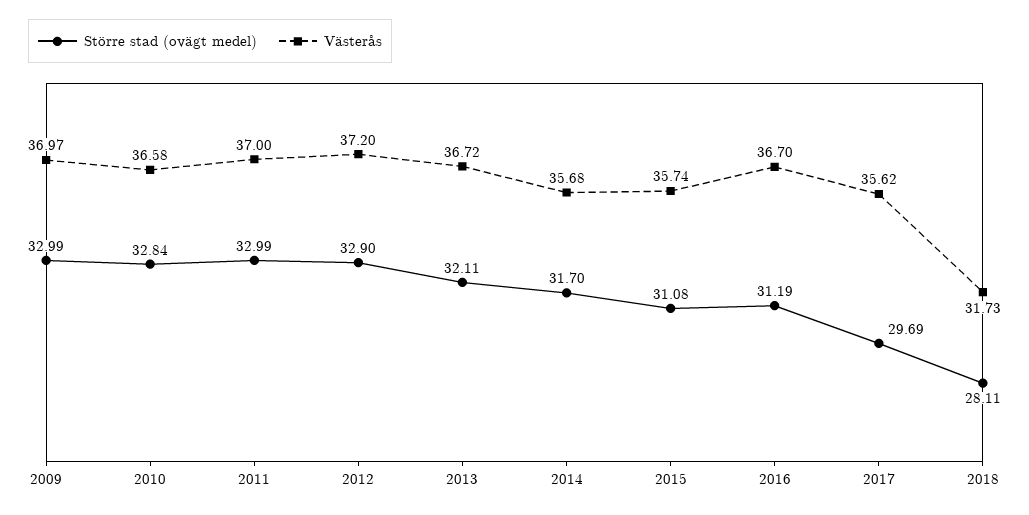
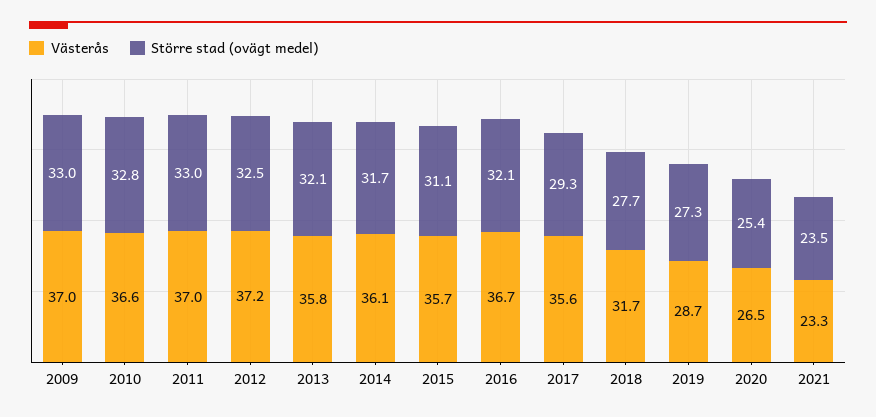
Större stad (ovägt medel), 2012: 32.9 -> 32.5
Västerås, 2013: 36.72 -> 35.8
Västerås, 2014: 35.68 -> 36.1
Större stad (ovägt medel), 2016: 31.19 -> 32.1
Större stad (ovägt medel), 2017: 29.69 -> 29.3
Större stad (ovägt medel), 2018: 28.11 -> 27.7
Västerås, 2019: none -> 28.7
Större stad (ovägt medel), 2019: none -> 27.3
Västerås, 2020: none -> 26.5
Större stad (ovägt medel), 2020: none -> 25.4
Västerås, 2021: none -> 23.3
Större stad (ovägt medel), 2021: none -> 23.5

